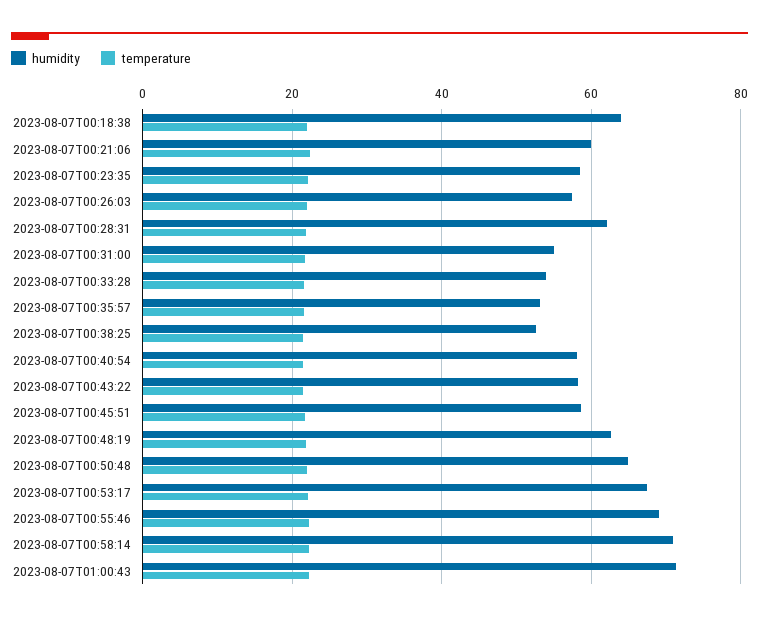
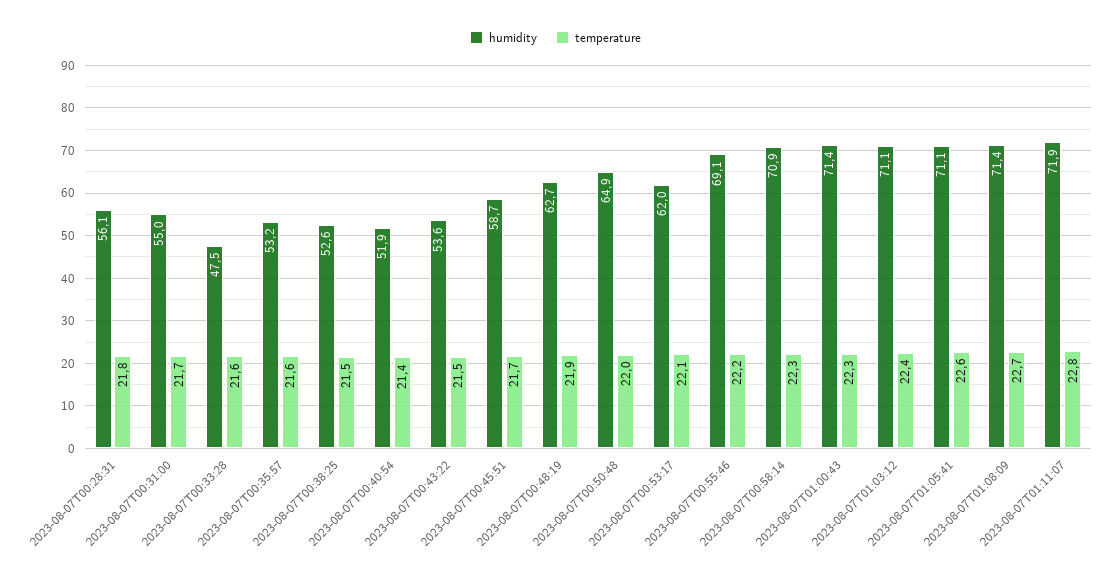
humidity, 2023-08-07T00:18:38: 64 -> none
temperature, 2023-08-07T00:18:38: 22 -> none
humidity, 2023-08-07T00:21:06: 60 -> none
temperature, 2023-08-07T00:21:06: 22 -> none
humidity, 2023-08-07T00:23:35: 58 -> none
temperature, 2023-08-07T00:23:35: 22 -> none
humidity, 2023-08-07T00:26:03: 58 -> none
temperature, 2023-08-07T00:26:03: 22 -> none
humidity, 2023-08-07T00:28:31: 62 -> 56.1
humidity, 2023-08-07T00:33:28: 54 -> 47.5
humidity, 2023-08-07T00:40:54: 58 -> 51.9
humidity, 2023-08-07T00:43:22: 58 -> 53.6
humidity, 2023-08-07T00:53:17: 68 -> 62
humidity, 2023-08-07T01:03:12: none -> 71.1
temperature, 2023-08-07T01:03:12: none -> 22.4
humidity, 2023-08-07T01:05:41: none -> 71.1
temperature, 2023-08-07T01:05:41: none -> 22.6
humidity, 2023-08-07T01:08:09: none -> 71.4
temperature, 2023-08-07T01:08:09: none -> 22.7
humidity, 2023-08-07T01:11:07: none -> 71.9
temperature, 2023-08-07T01:11:07: none -> 22.8

